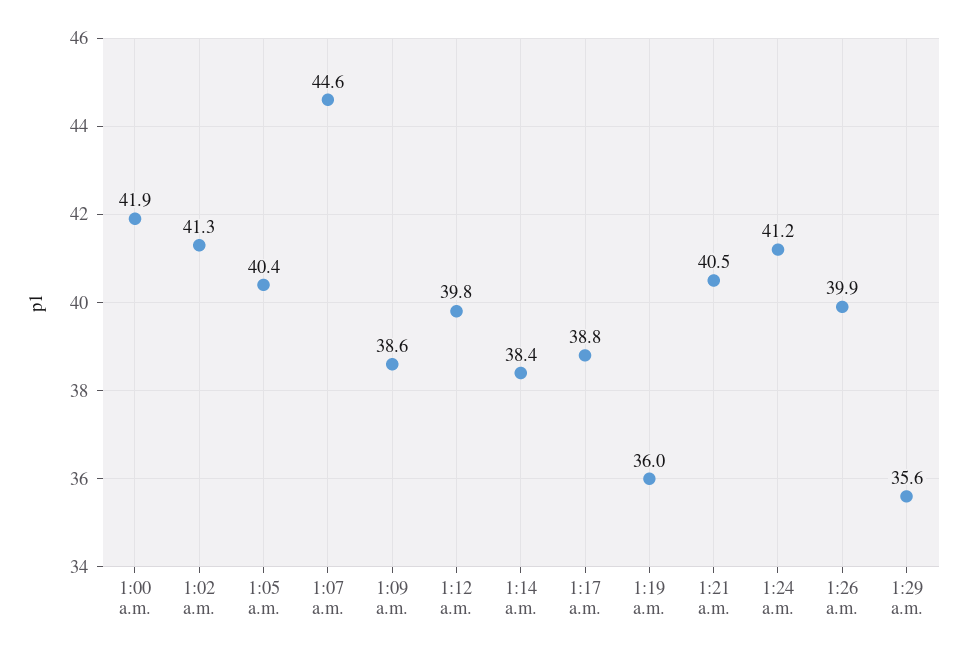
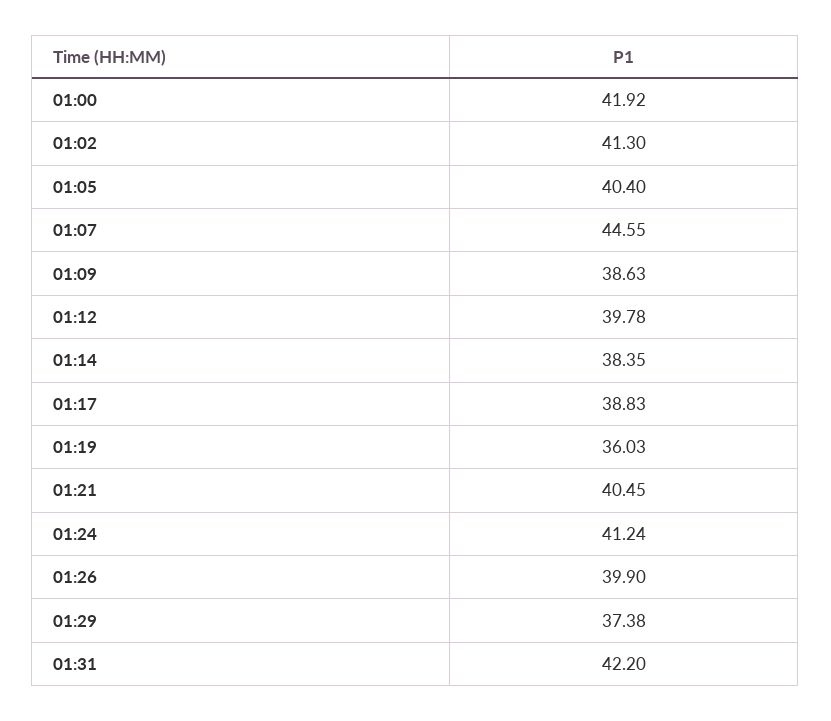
1:29 a.m.: 35.6 -> 37.38
01:31: none -> 42.2

